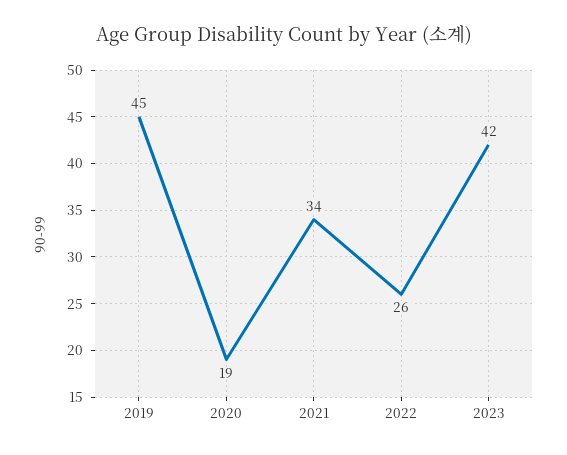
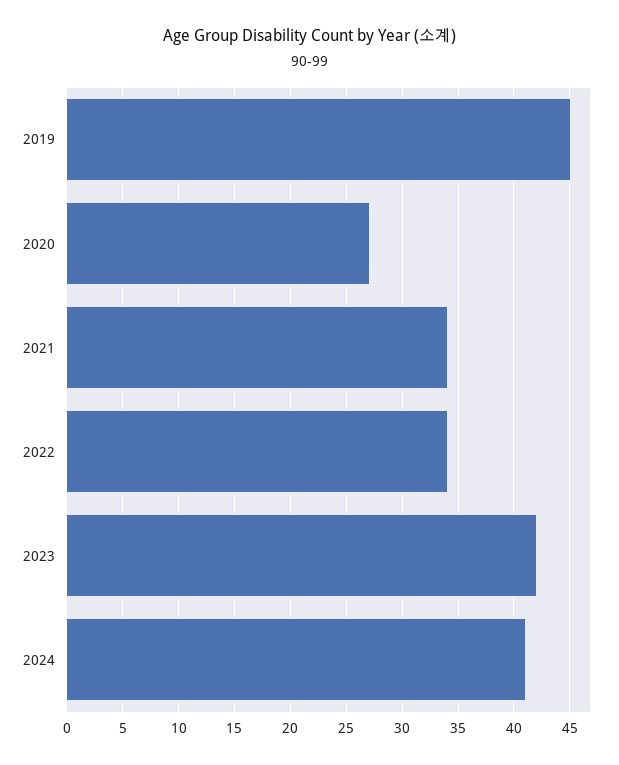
2020: 19 -> 27
2022: 26 -> 34
2024: none -> 41

